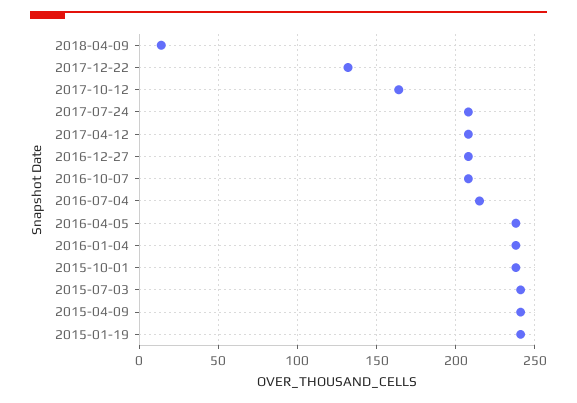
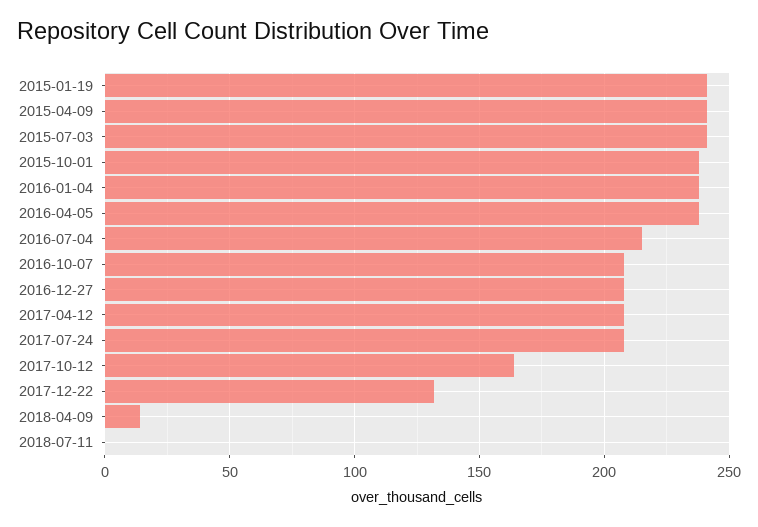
2018-07-11: none -> 0

